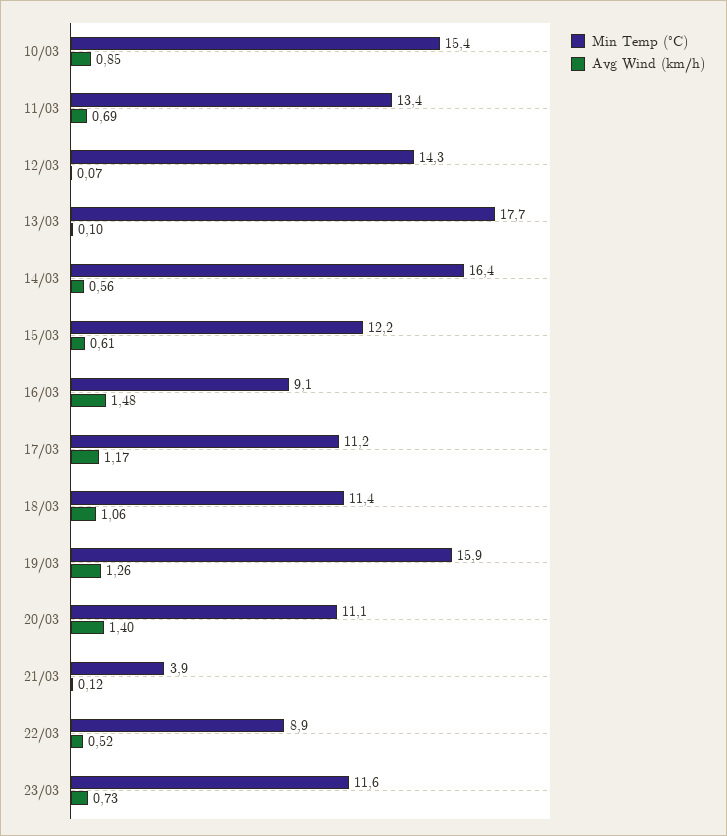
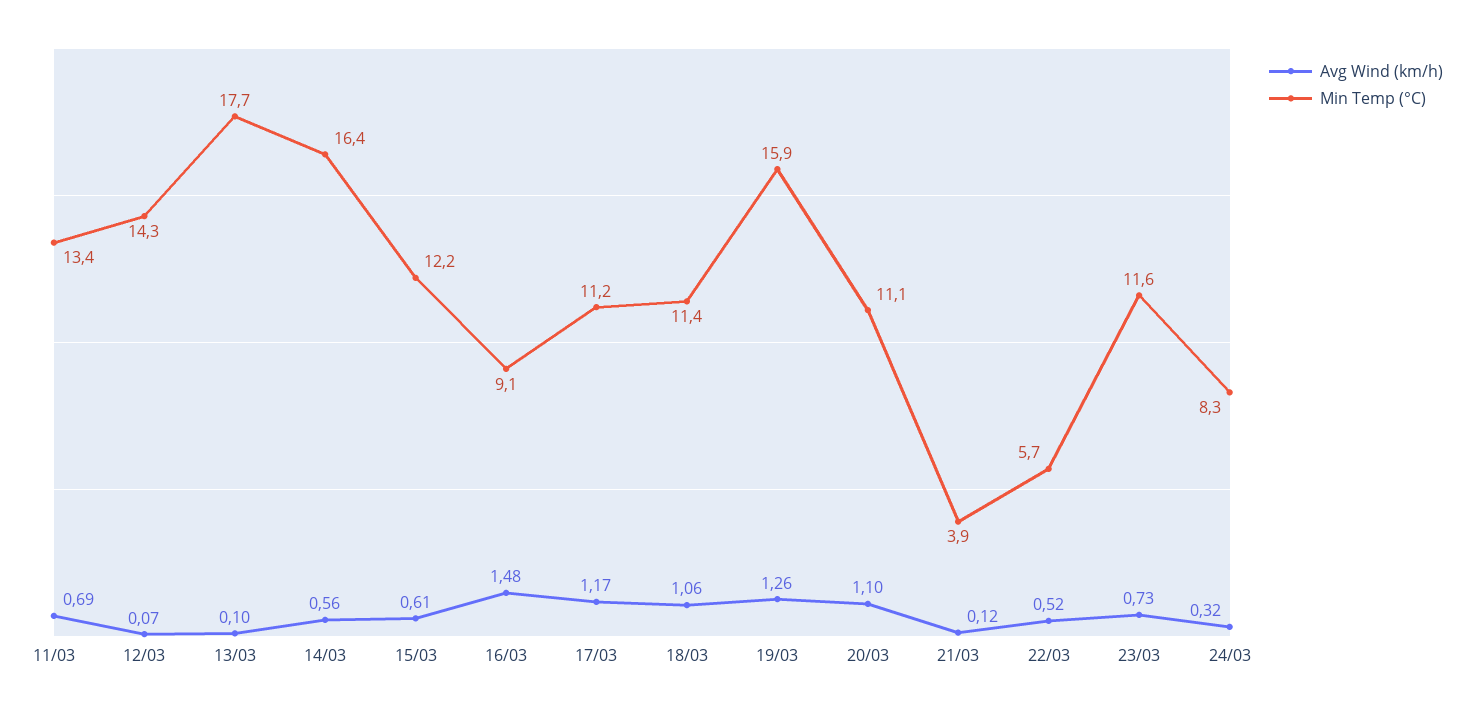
Min Temp (°C), 10/03: 15.4 -> none
Avg Wind (km/h), 10/03: 0.85 -> none
Avg Wind (km/h), 20/03: 1.4 -> 1.1
Min Temp (°C), 22/03: 8.9 -> 5.7
Avg Wind (km/h), 24/03: none -> 0.32
Min Temp (°C), 24/03: none -> 8.3

